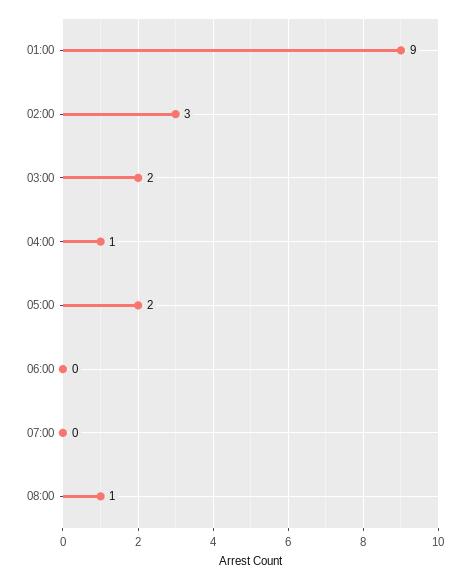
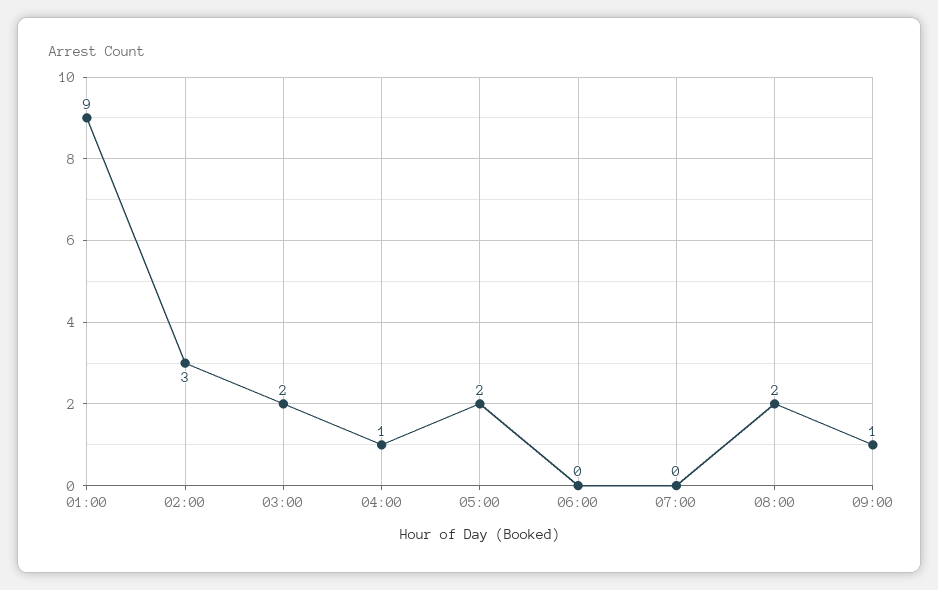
08:00: 1 -> 2
09:00: none -> 1

